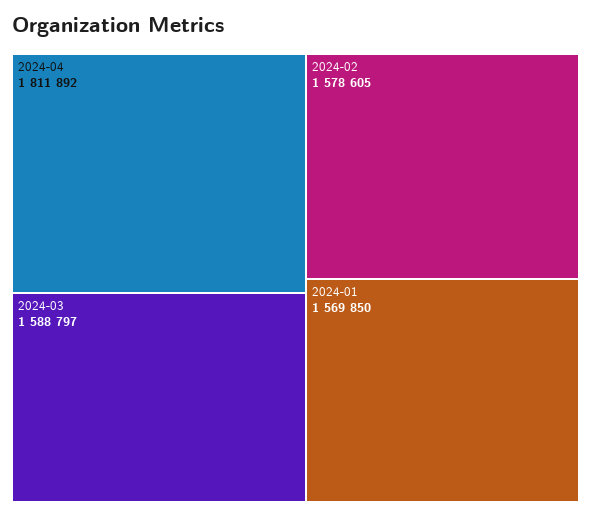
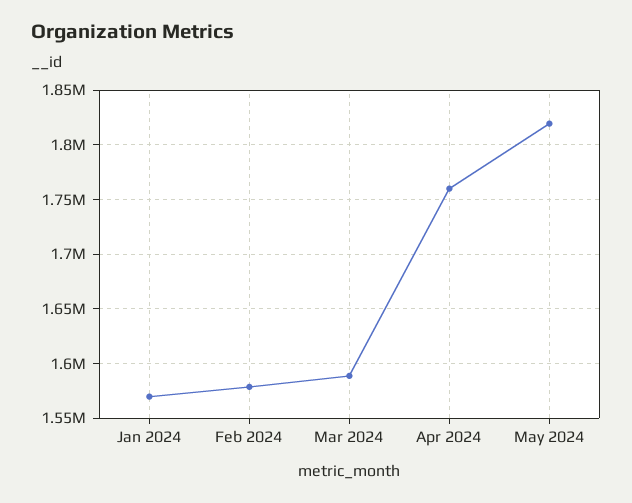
2024-04: 1811892 -> 1760000
May 2024: none -> 1820000

